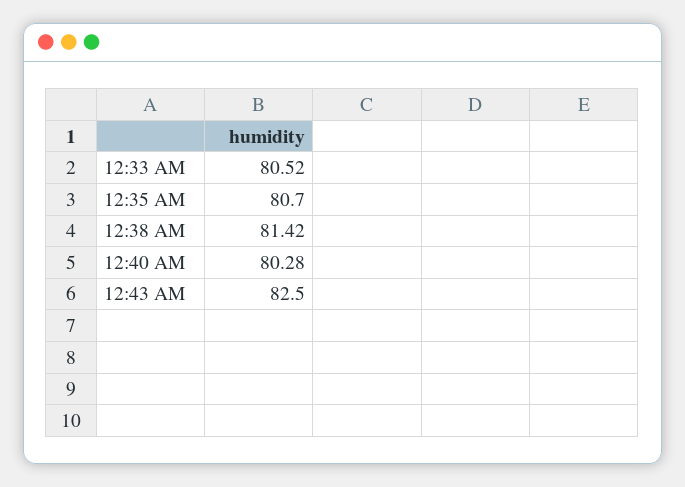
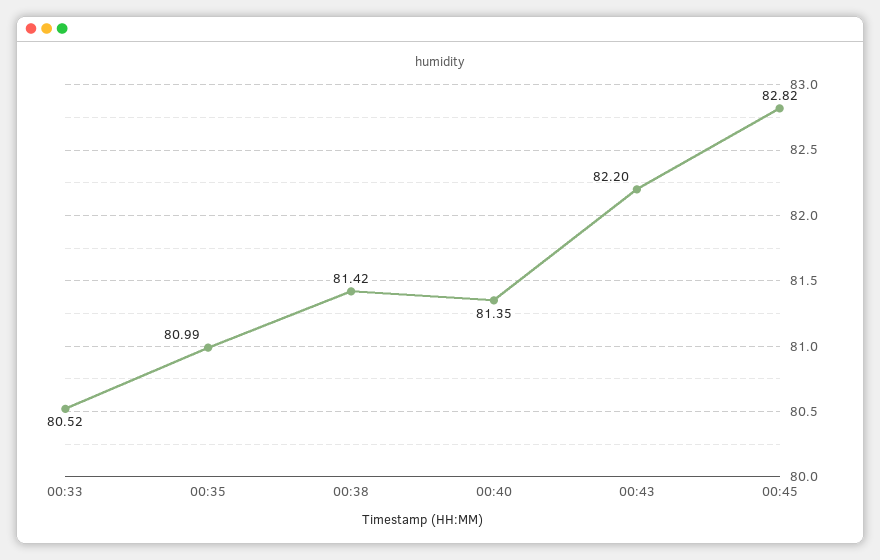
12:35 AM: 80.7 -> 80.99
12:40 AM: 80.28 -> 81.35
12:43 AM: 82.5 -> 82.2
00:45: none -> 82.82

